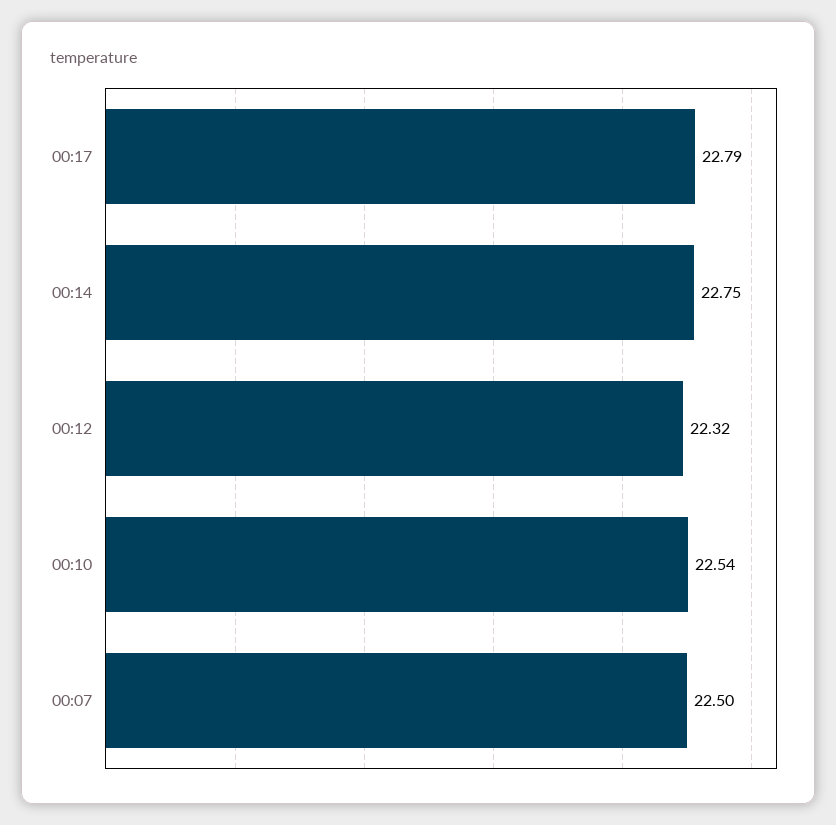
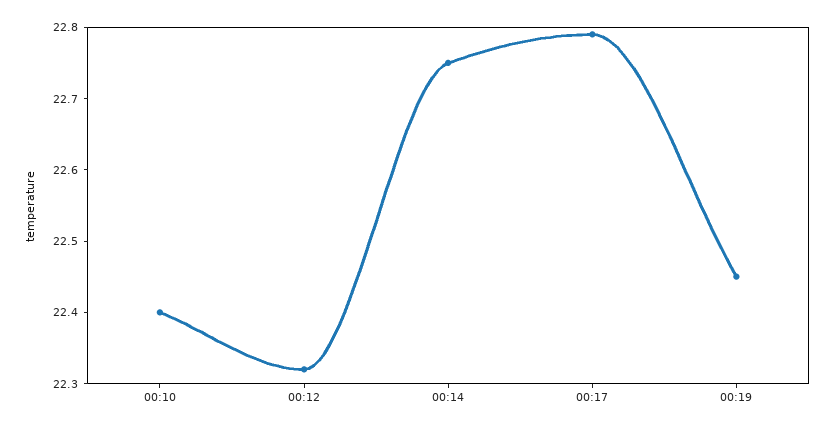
00:10: 22.54 -> 22.4
00:07: 22.5 -> none
00:19: none -> 22.45

